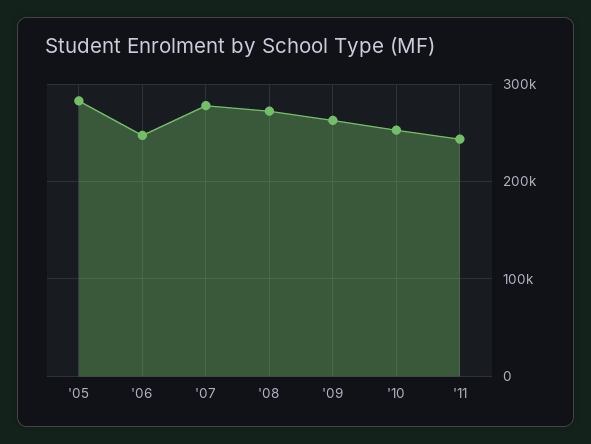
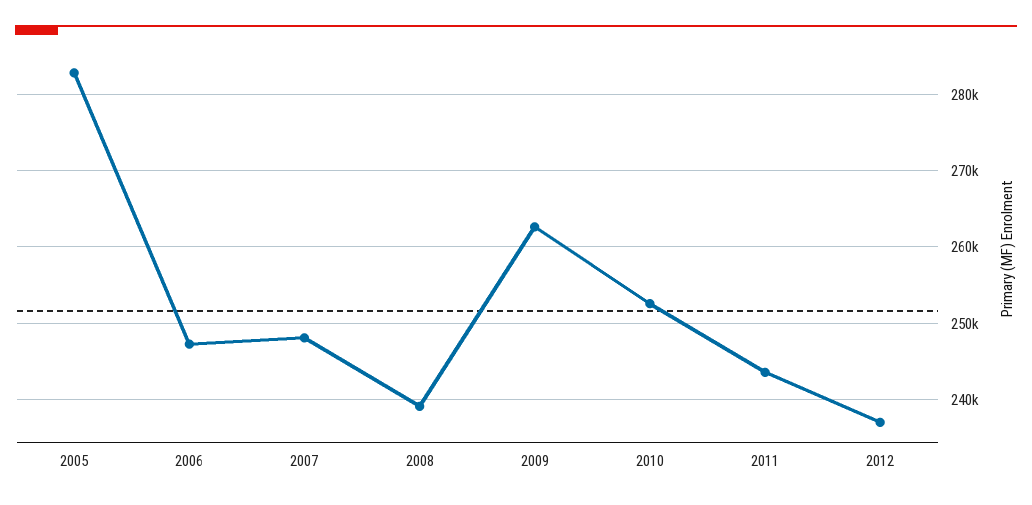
'07: 280000 -> 248000
'08: 270000 -> 239000
2012: none -> 237000

